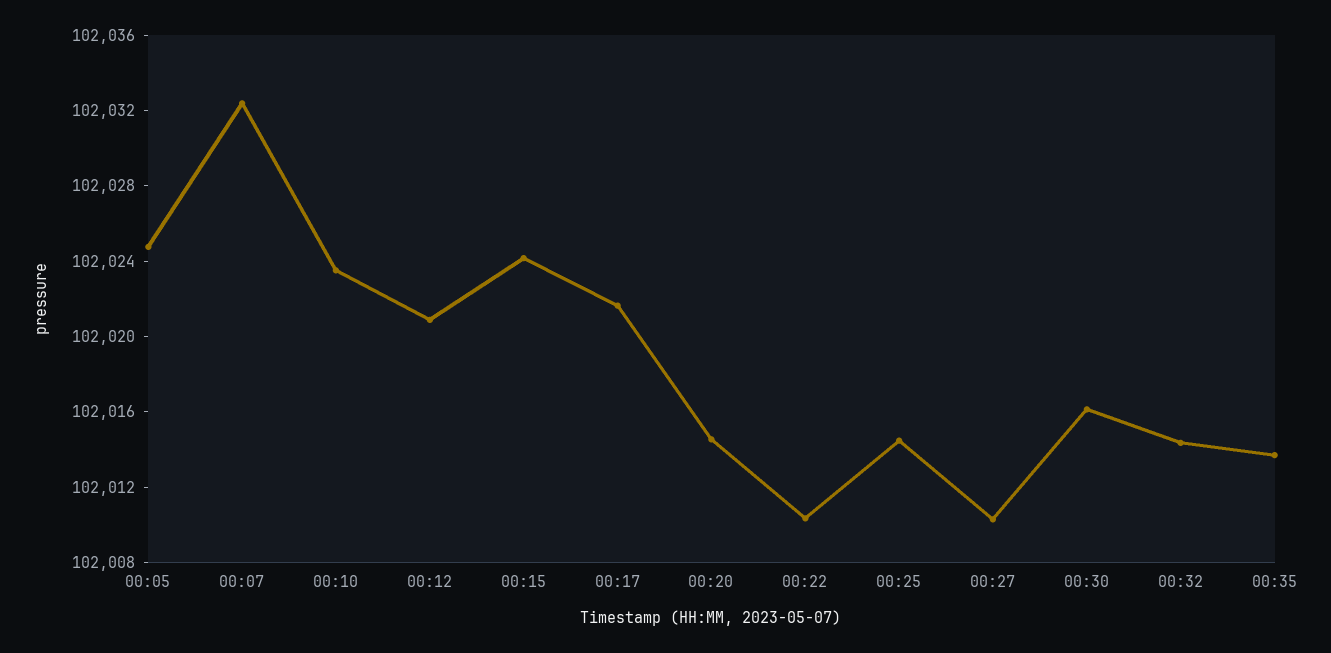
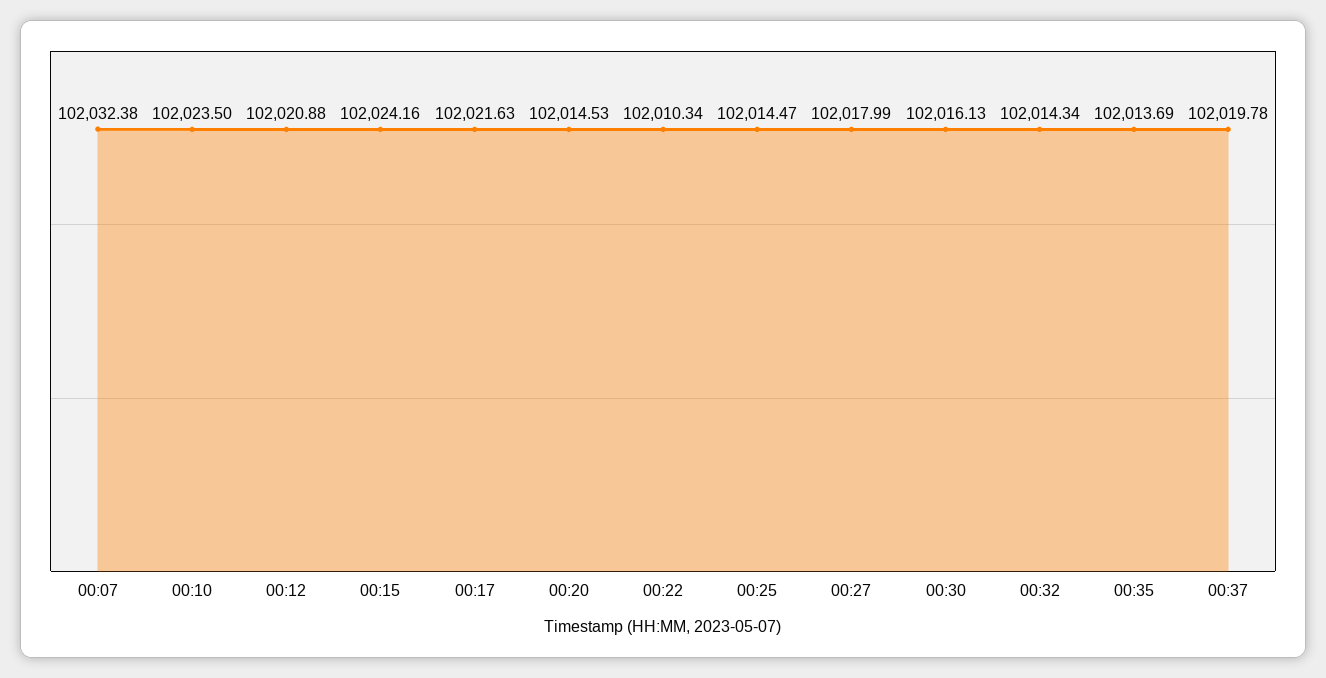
00:05: 102025 -> none
00:27: 102010 -> 102017.99
00:37: none -> 102019.78

